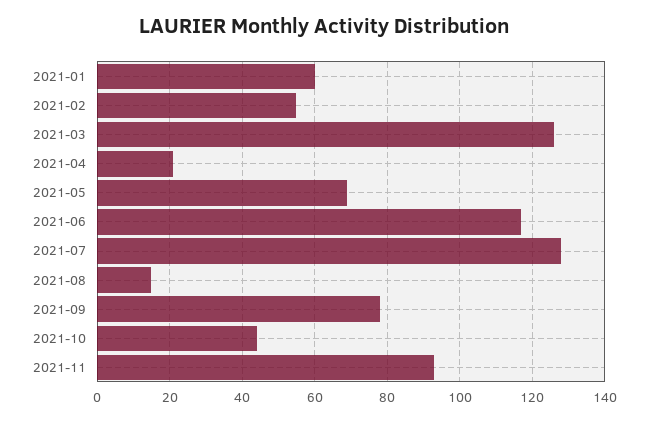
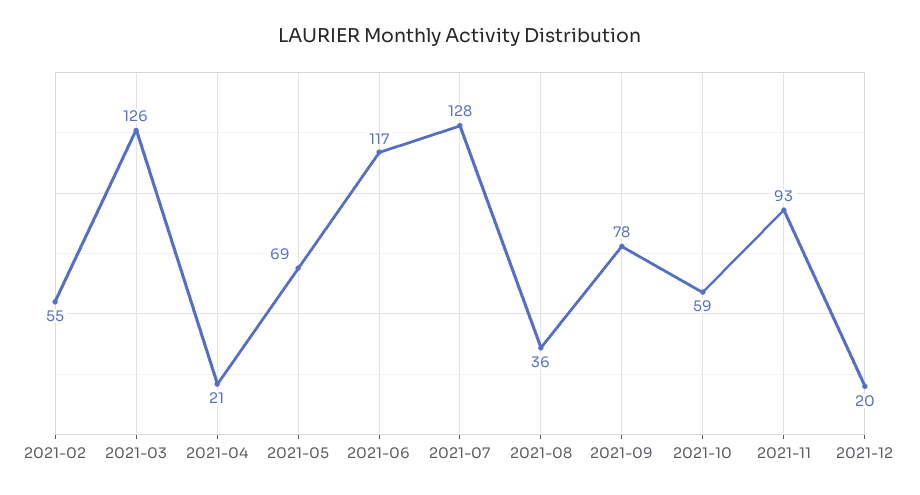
2021-01: 60 -> none
2021-08: 15 -> 36
2021-10: 45 -> 59
2021-12: none -> 20

